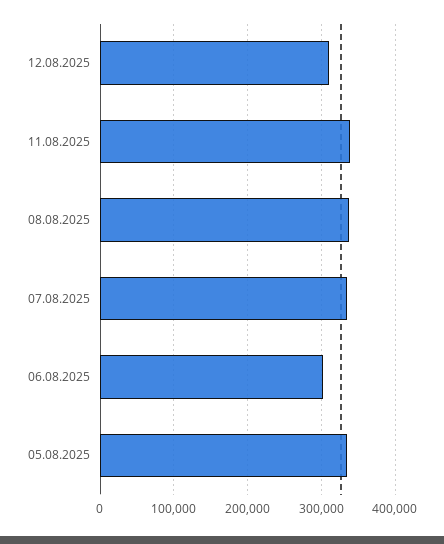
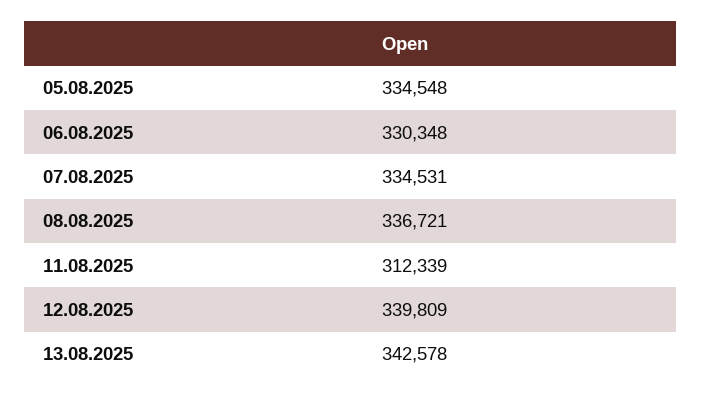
12.08.2025: 310000 -> 339809
11.08.2025: 340000 -> 312339
06.08.2025: 300000 -> 330348
13.08.2025: none -> 342578

